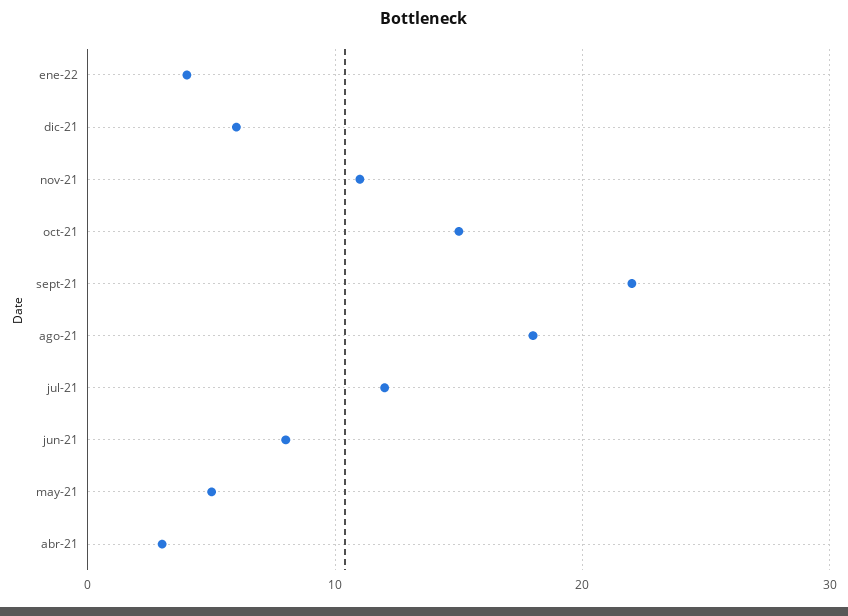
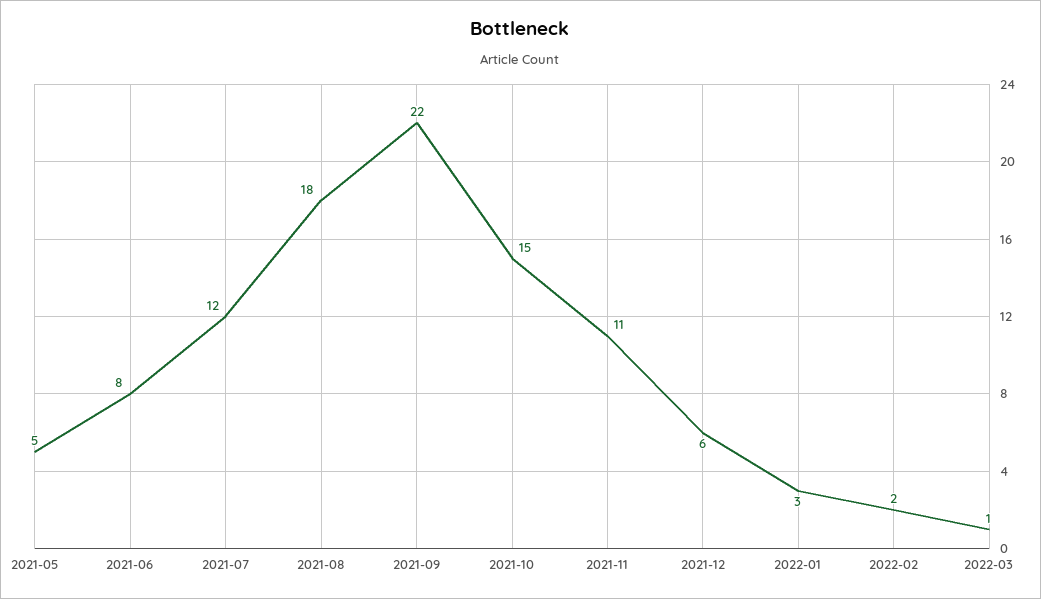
ene-22: 4 -> 3
abr-21: 3 -> none
2022-02: none -> 2
2022-03: none -> 1

